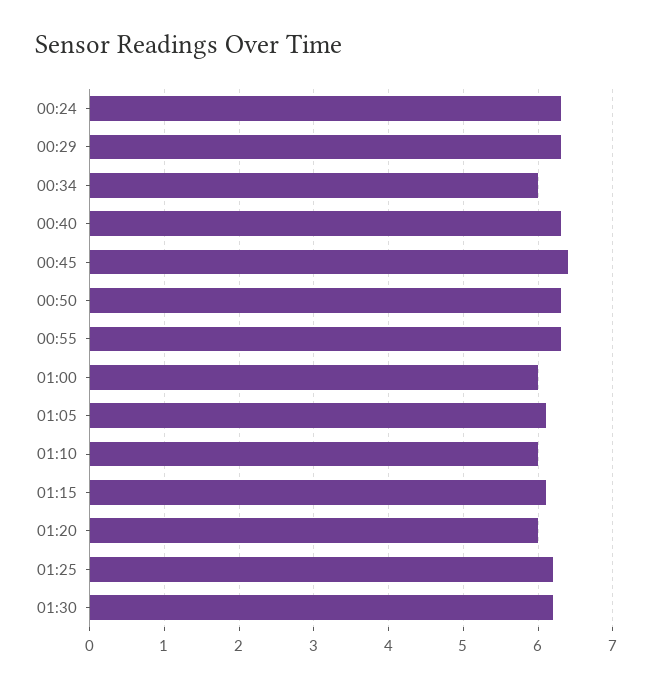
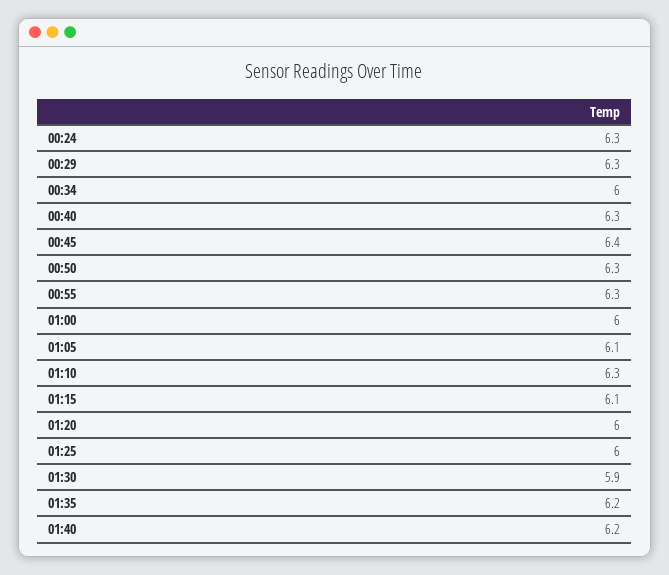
01:10: 6 -> 6.3
01:25: 6.2 -> 6
01:30: 6.2 -> 5.9
01:35: none -> 6.2
01:40: none -> 6.2

